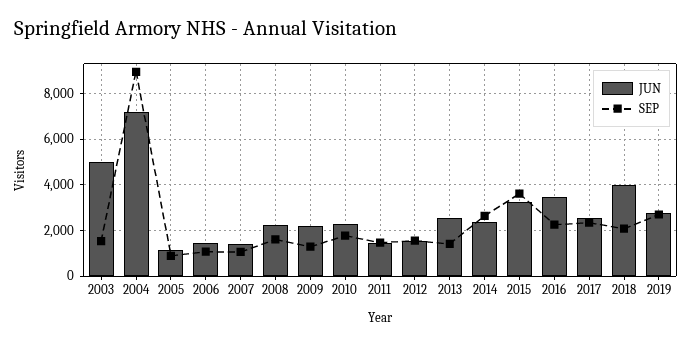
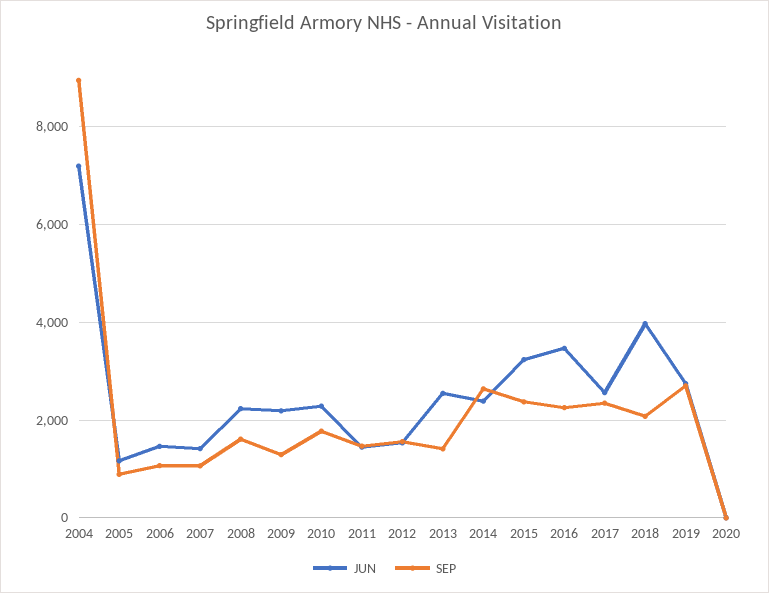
JUN, 2003: 5000 -> none
SEP, 2003: 1500 -> none
SEP, 2015: 3500 -> 2400
JUN, 2020: none -> 0
SEP, 2020: none -> 0

